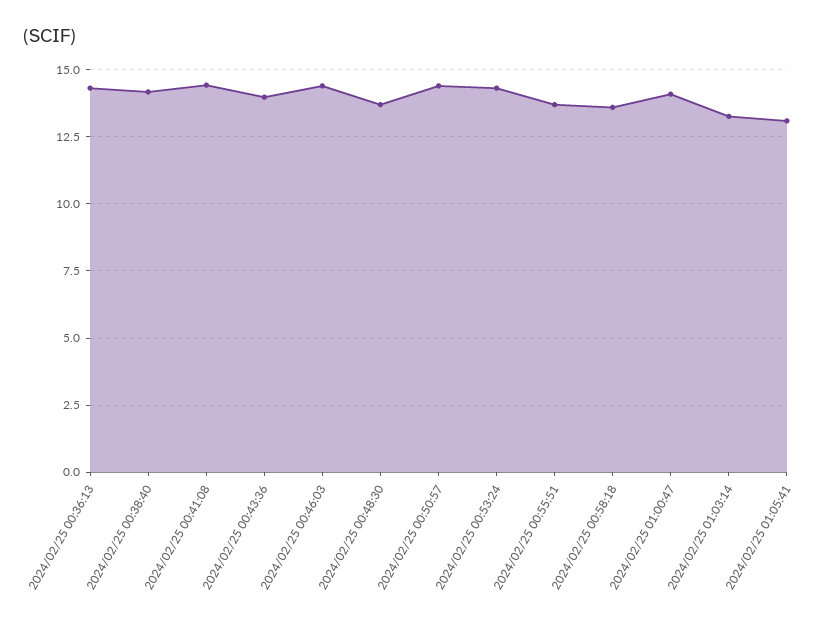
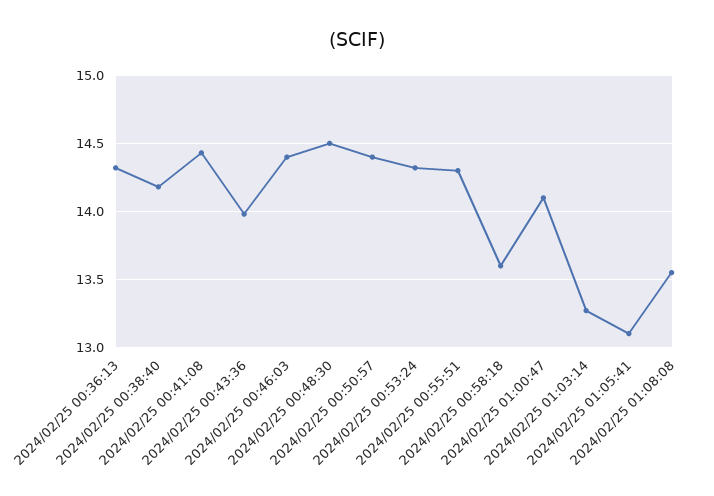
2024/02/25 00:48:30: 13.75 -> 14.5
2024/02/25 00:55:51: 13.75 -> 14.3
2024/02/25 01:08:08: none -> 13.55

